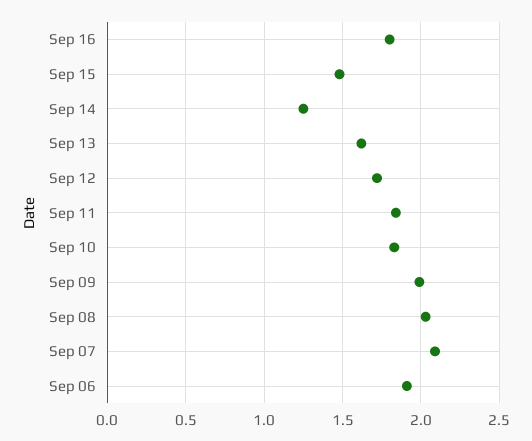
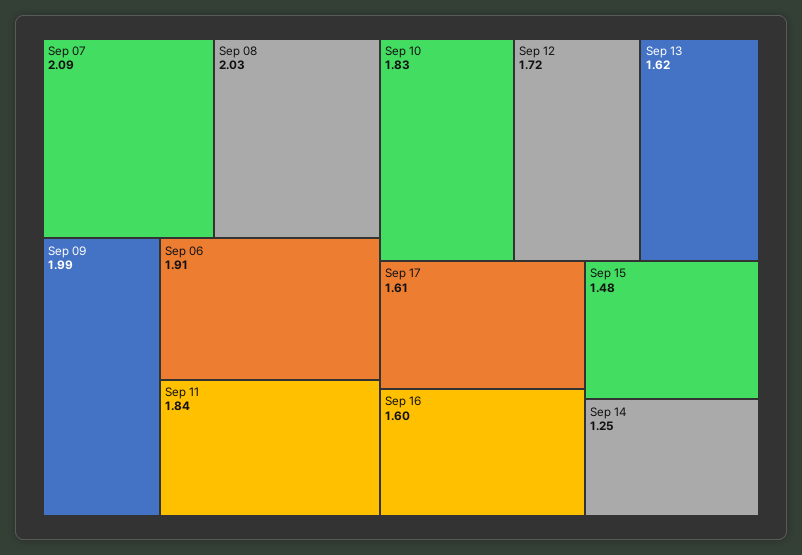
Sep 16: 1.8 -> 1.6
Sep 17: none -> 1.61

